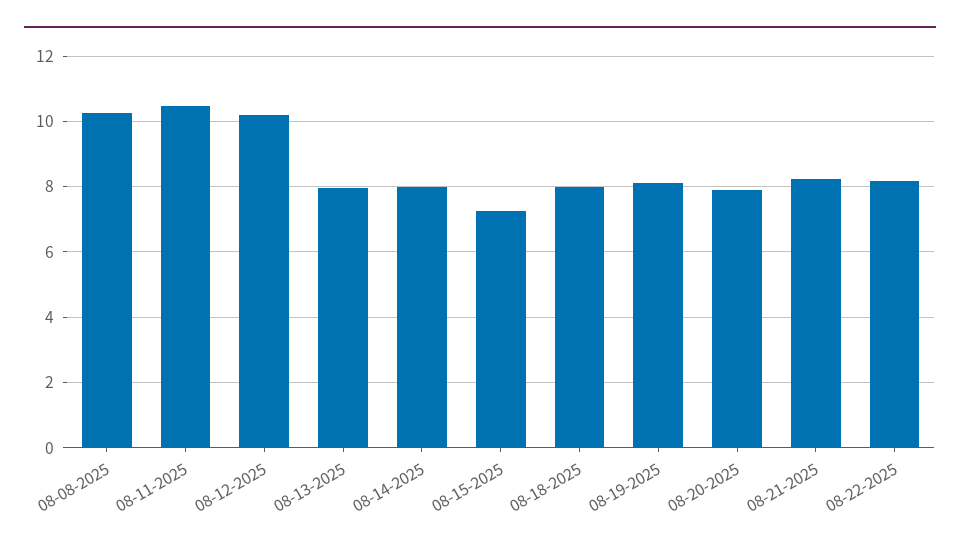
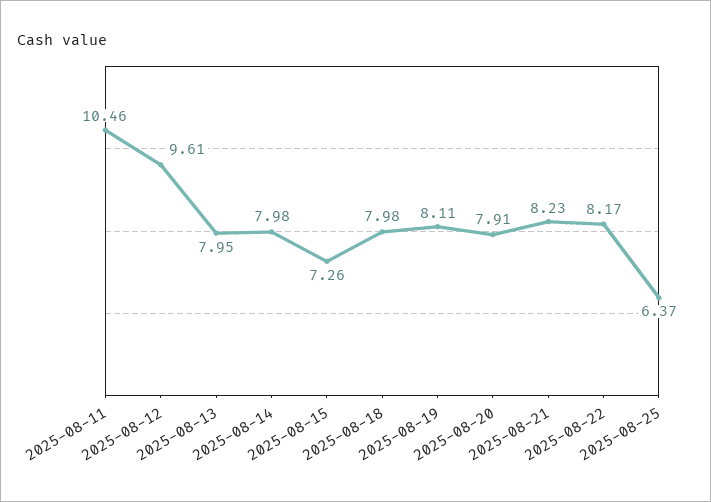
08-08-2025: 10.2 -> none
08-12-2025: 10.2 -> 9.61
2025-08-25: none -> 6.37

